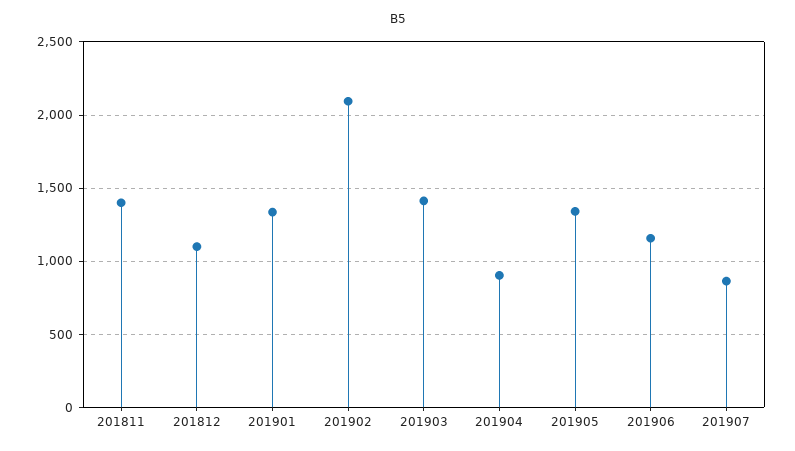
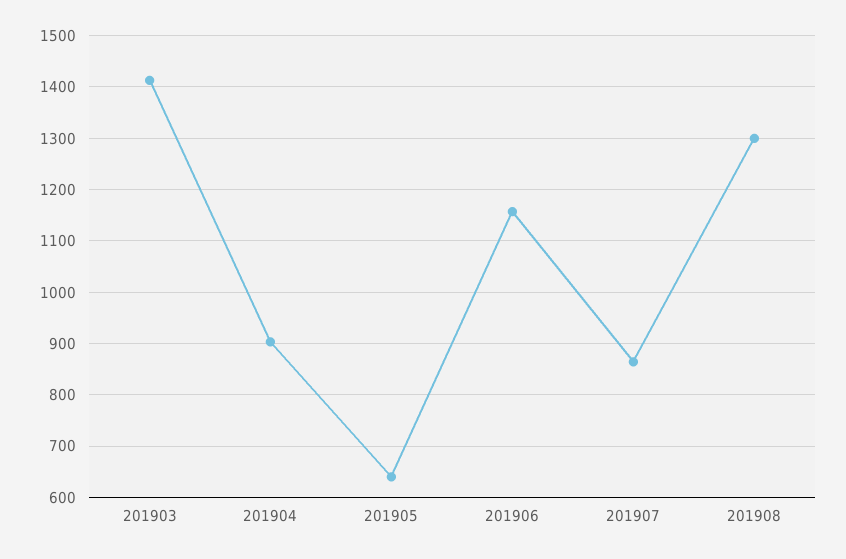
201811: 1400 -> none
201812: 1100 -> none
201901: 1350 -> none
201902: 2100 -> none
201905: 1350 -> 640
201908: none -> 1300

